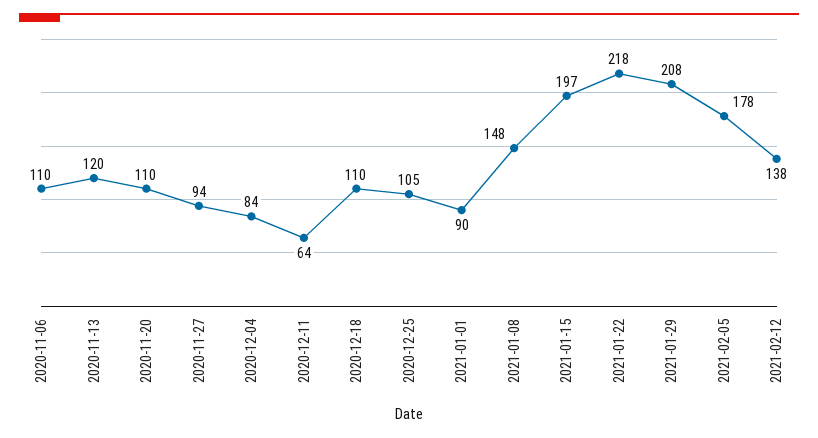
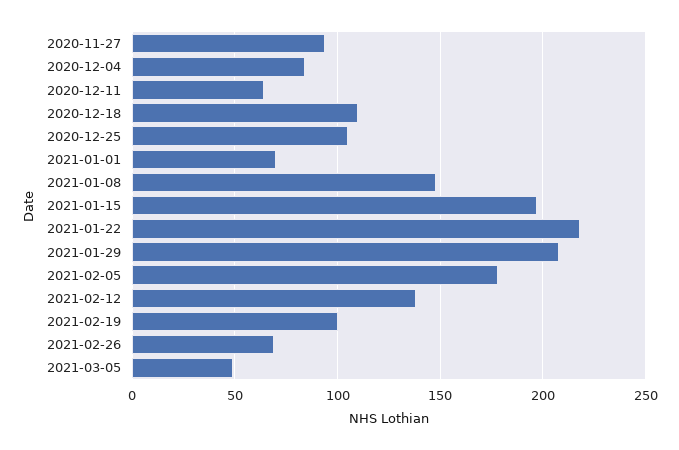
2020-11-06: 110 -> none
2020-11-13: 120 -> none
2020-11-20: 110 -> none
2021-01-01: 90 -> 70
2021-02-19: none -> 100
2021-02-26: none -> 70
2021-03-05: none -> 50

